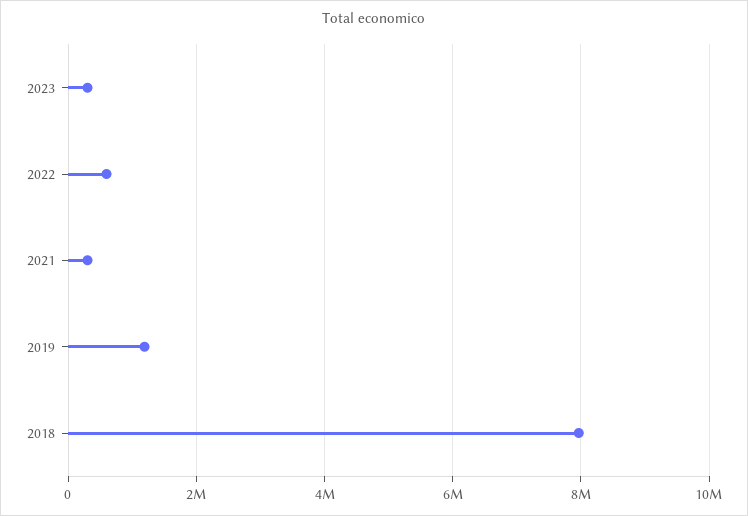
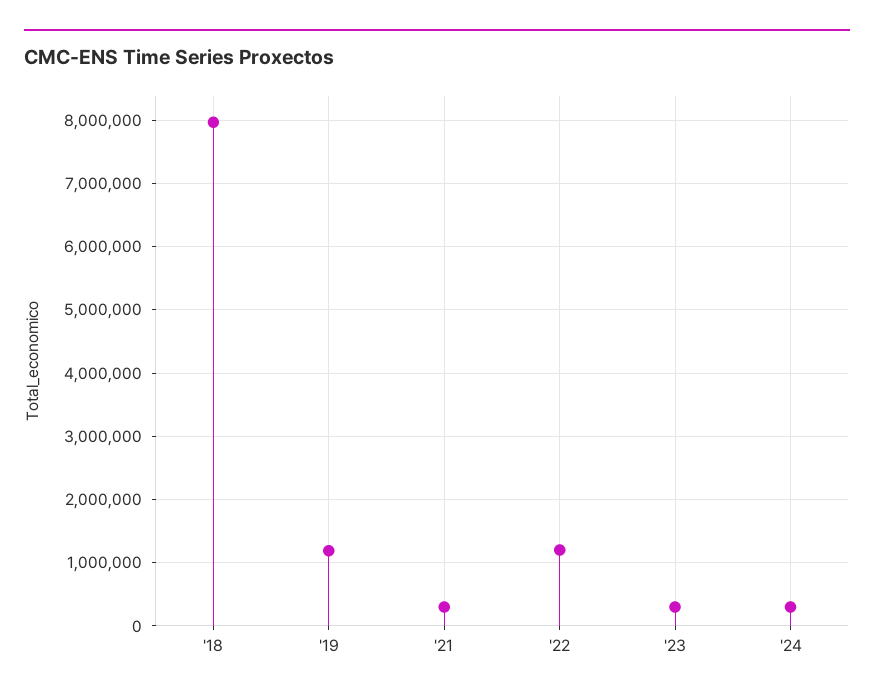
2022: 600000 -> 1200000
'24: none -> 300000

